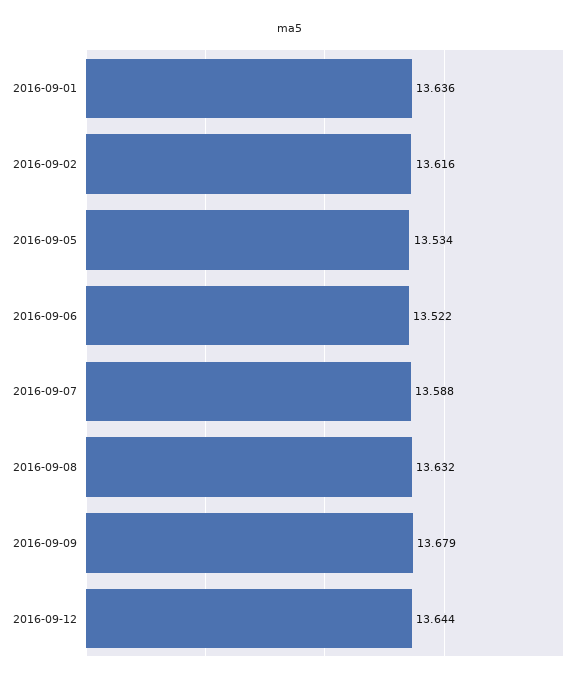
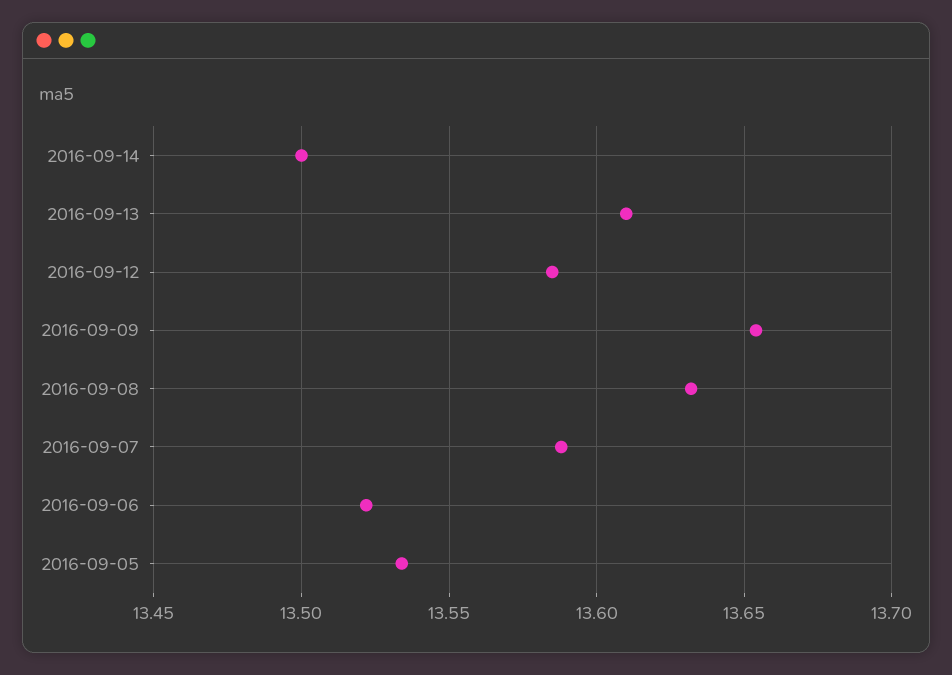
2016-09-01: 13.636 -> none
2016-09-02: 13.616 -> none
2016-09-09: 13.679 -> 13.655
2016-09-12: 13.644 -> 13.585
2016-09-14: none -> 13.5
2016-09-13: none -> 13.61

